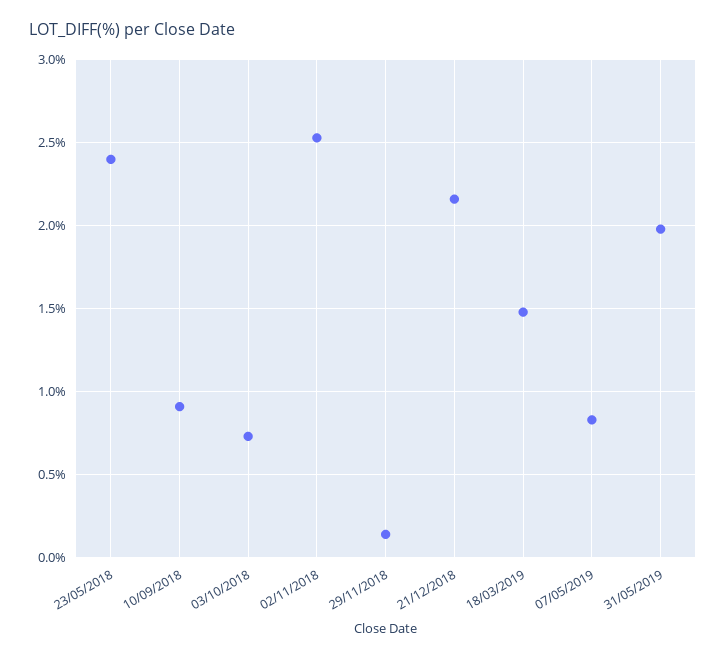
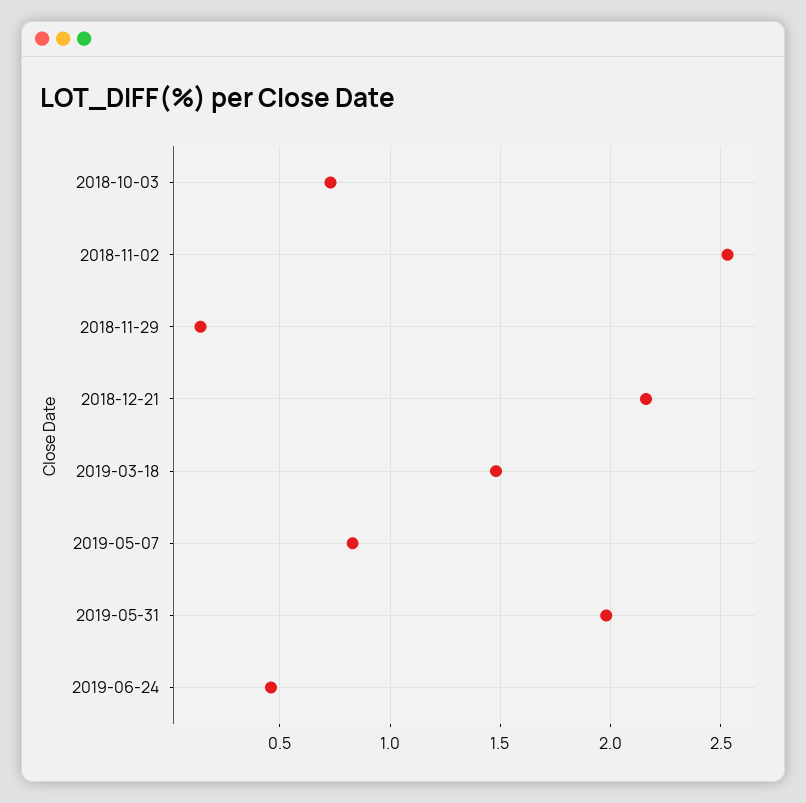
23/05/2018: 2.4 -> none
10/09/2018: 0.9 -> none
2019-06-24: none -> 0.45

